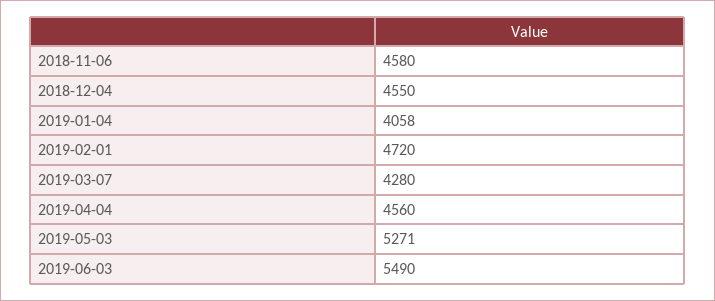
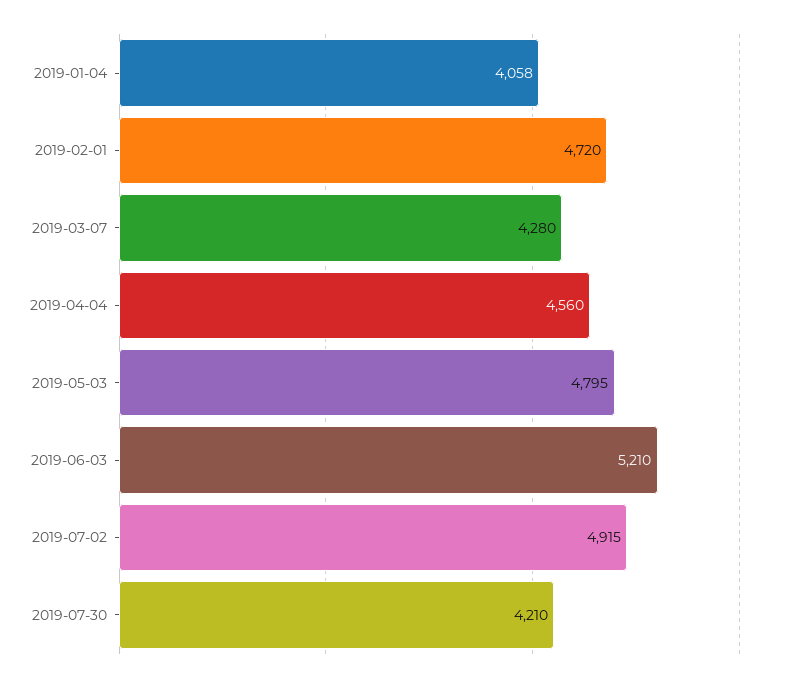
2018-11-06: 4580 -> none
2018-12-04: 4550 -> none
2019-05-03: 5271 -> 4795
2019-06-03: 5490 -> 5210
2019-07-02: none -> 4915
2019-07-30: none -> 4210

